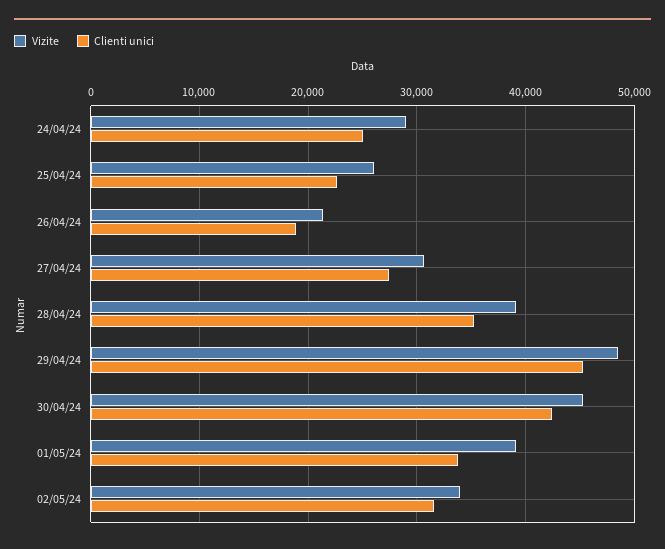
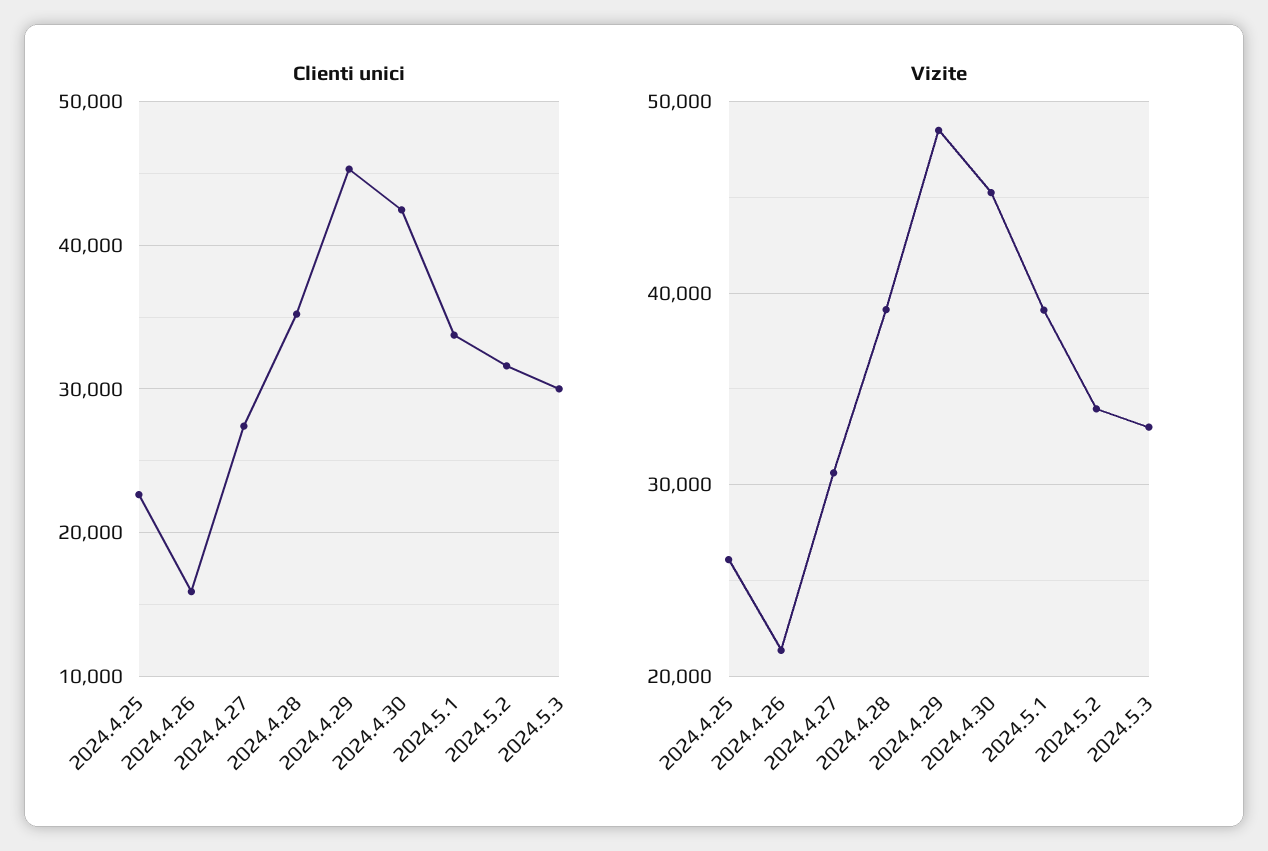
Vizite, 24/04/24: 29000 -> none
Clienti unici, 24/04/24: 25000 -> none
Clienti unici, 26/04/24: 19000 -> 16000
Clienti unici, 2024.5.3: none -> 30000
Vizite, 2024.5.3: none -> 33000

